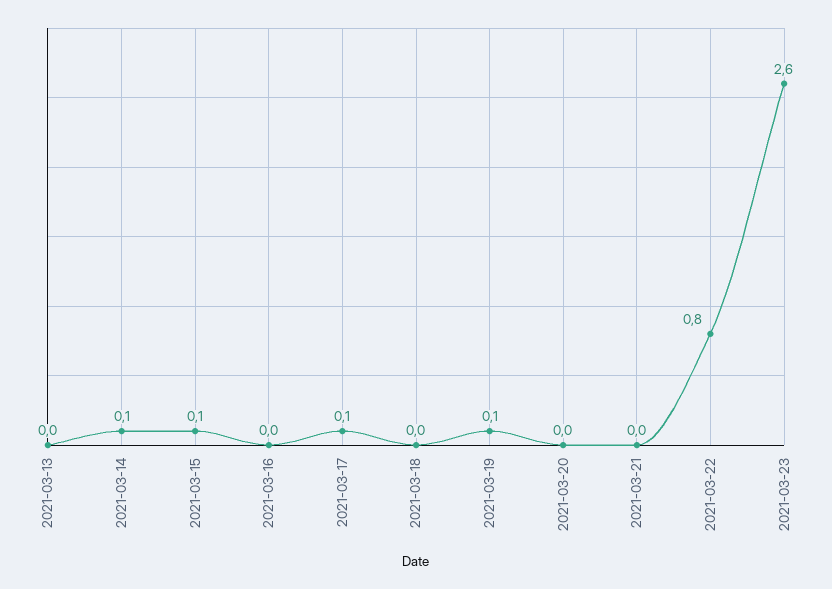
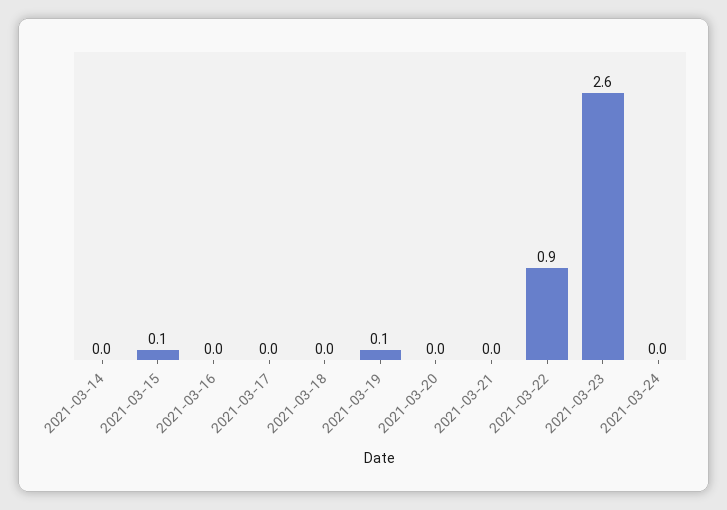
2021-03-13: 0 -> none
2021-03-14: 0.1 -> 0
2021-03-17: 0.1 -> 0
2021-03-22: 0.8 -> 0.9
2021-03-24: none -> 0

